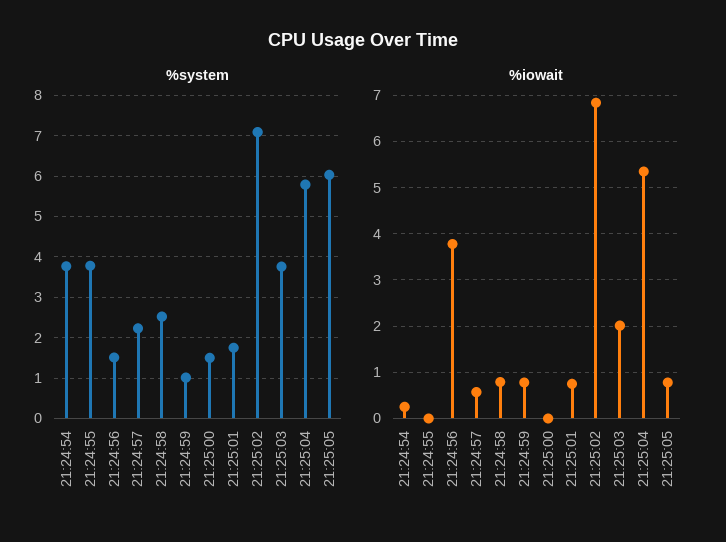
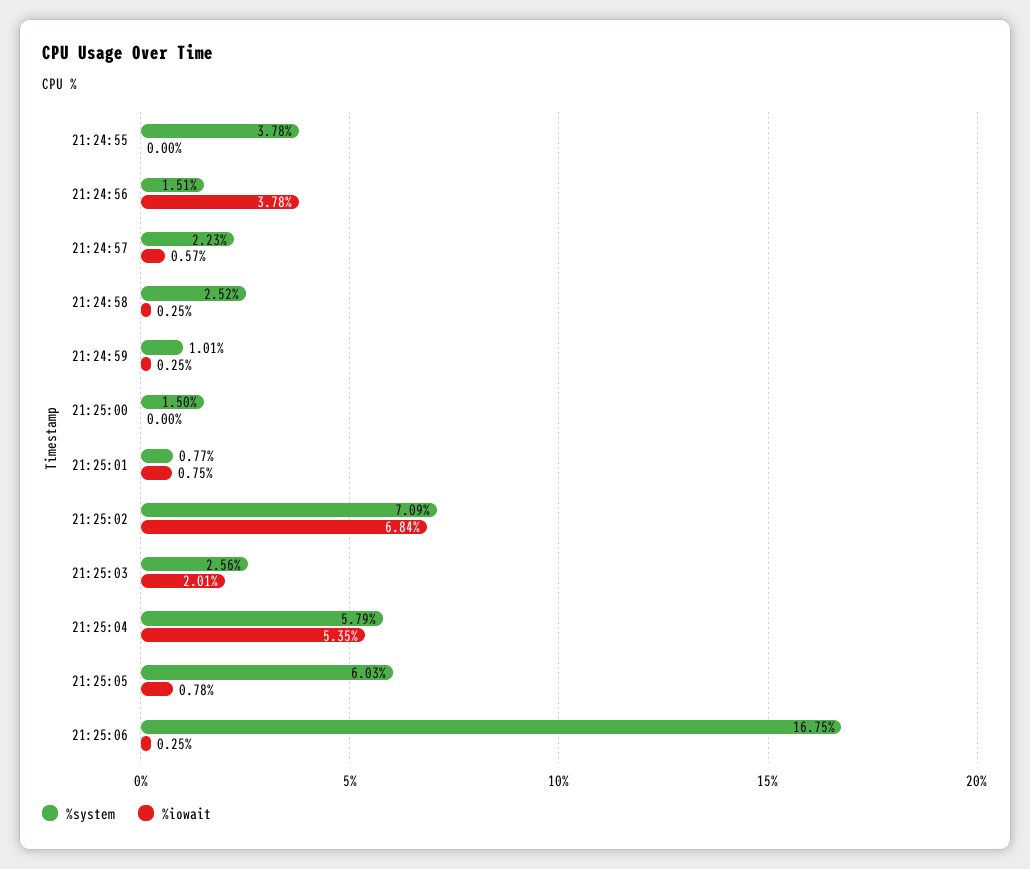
%system, 21:24:54: 3.8 -> none
%system, 21:25:01: 1.8 -> 0.77
%system, 21:25:03: 3.8 -> 2.56
%iowait, 21:24:54: 0.2 -> none
%iowait, 21:24:58: 0.8 -> 0.25
%iowait, 21:24:59: 0.8 -> 0.25
%system, 21:25:06: none -> 16.75
%iowait, 21:25:06: none -> 0.25

